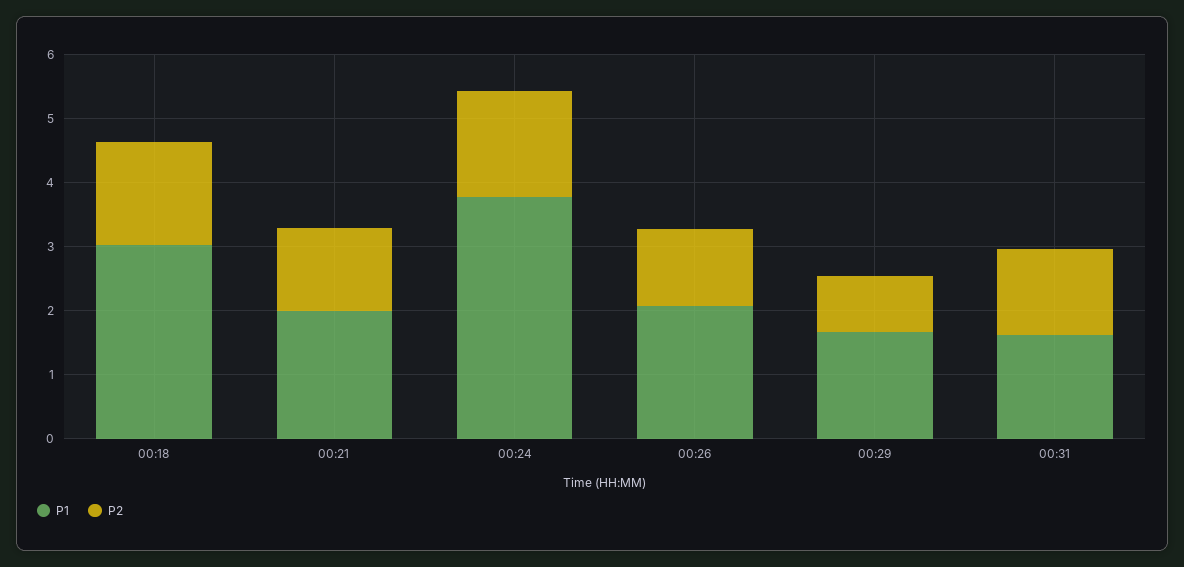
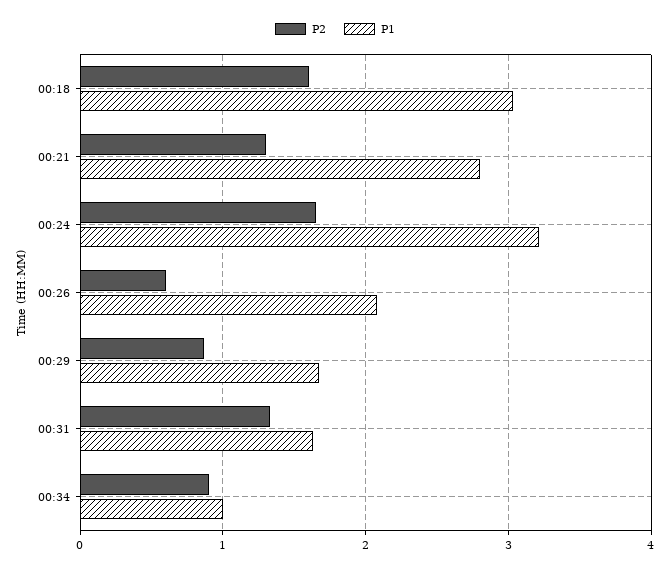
P1, 00:21: 2 -> 2.8
P1, 00:24: 3.8 -> 3.2
P2, 00:26: 1.2 -> 0.6
P2, 00:34: none -> 0.9
P1, 00:34: none -> 1

